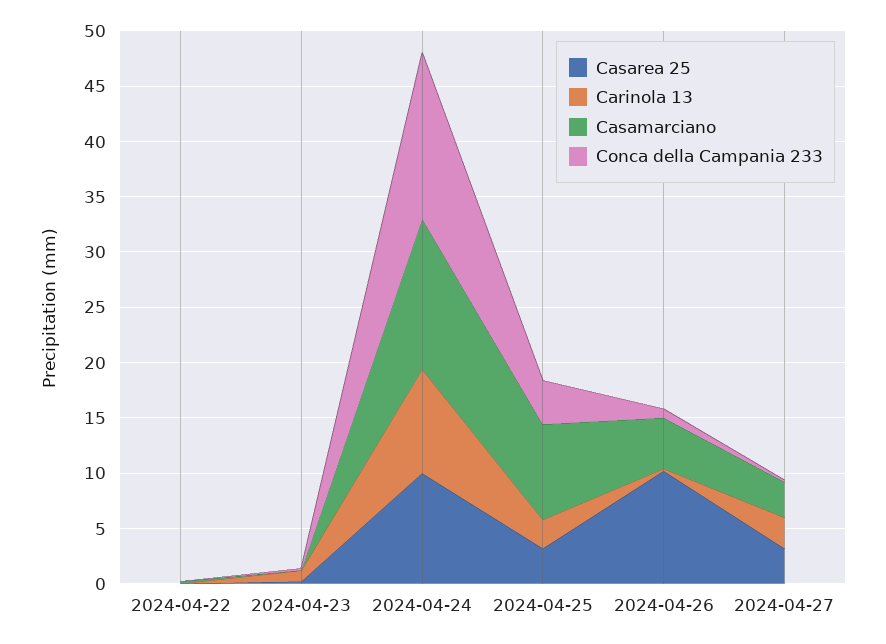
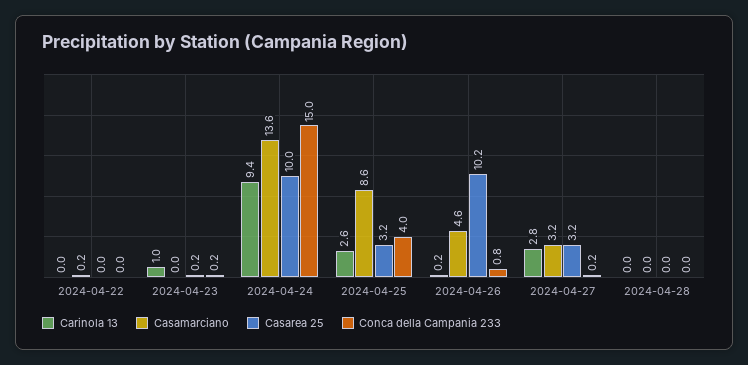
Carinola 13, 2024-04-28: none -> 0
Casamarciano, 2024-04-28: none -> 0
Casarea 25, 2024-04-28: none -> 0
Conca della Campania 233, 2024-04-28: none -> 0

